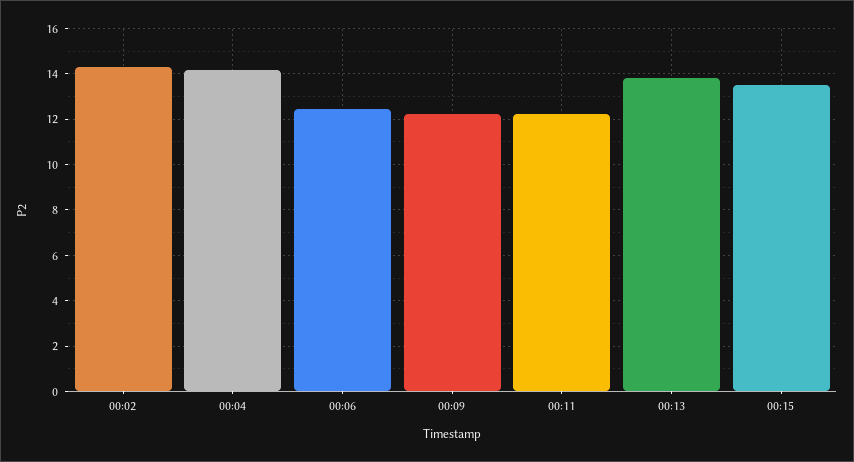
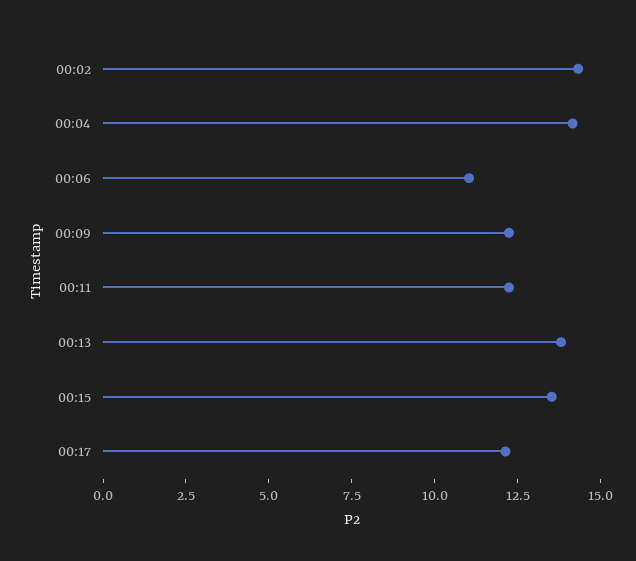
00:06: 12.5 -> 11
00:17: none -> 12

